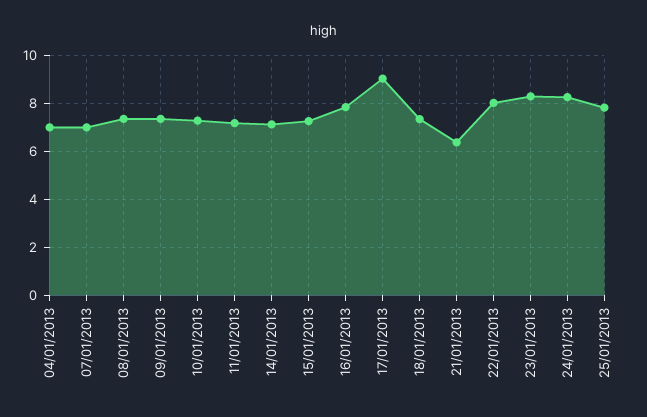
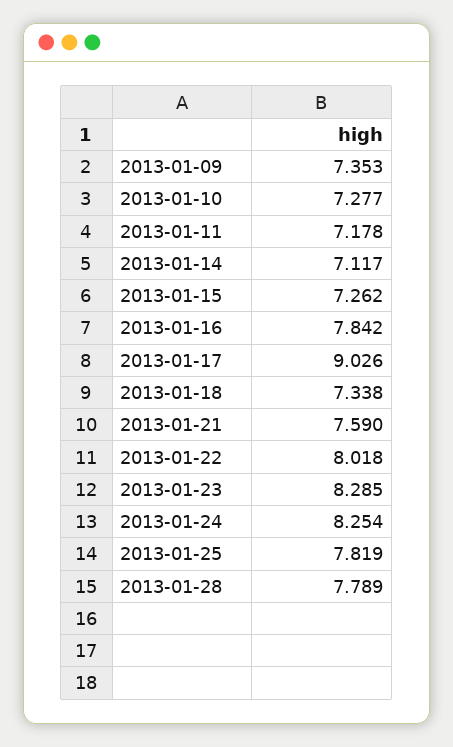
04/01/2013: 7 -> none
07/01/2013: 7 -> none
08/01/2013: 7.5 -> none
21/01/2013: 6.5 -> 7.59
2013-01-28: none -> 7.789

